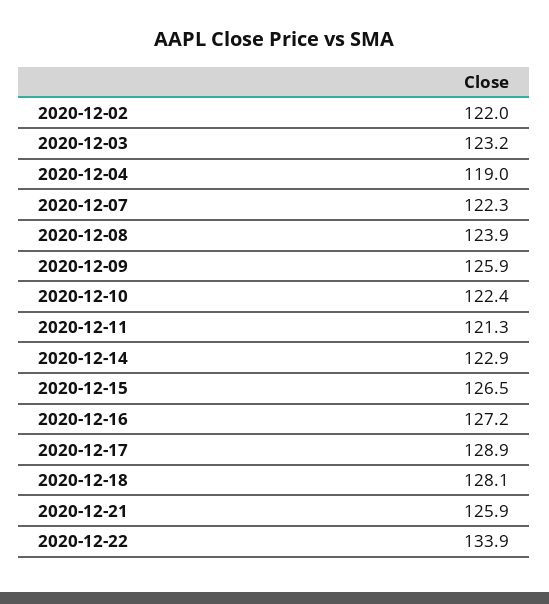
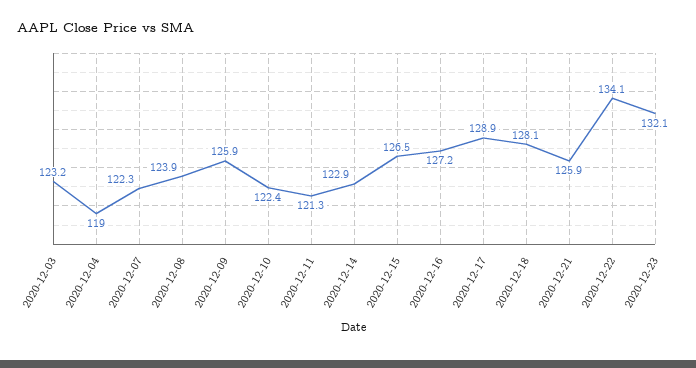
2020-12-02: 122 -> none
2020-12-22: 133.9 -> 134.1
2020-12-23: none -> 132.1

